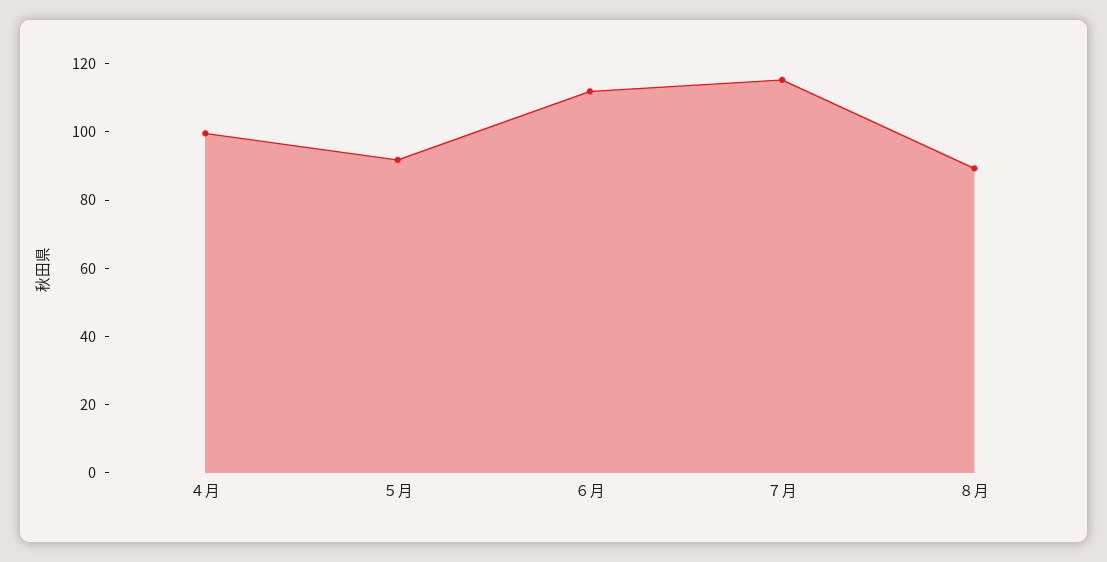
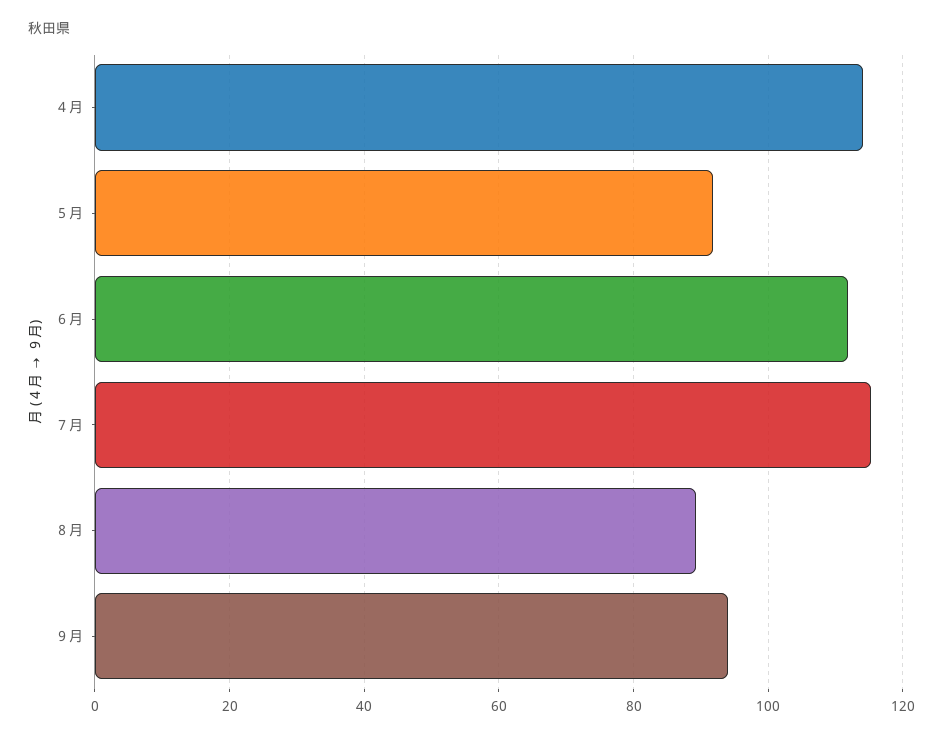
４月: 100 -> 114
９月: none -> 94

